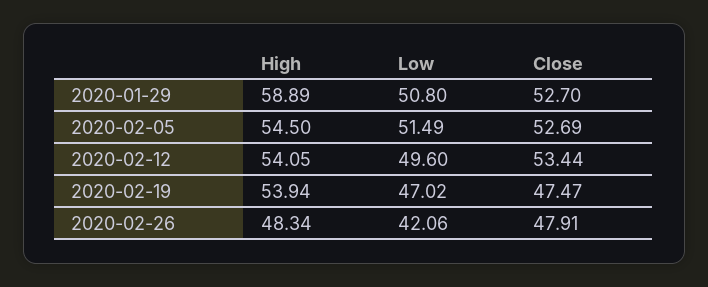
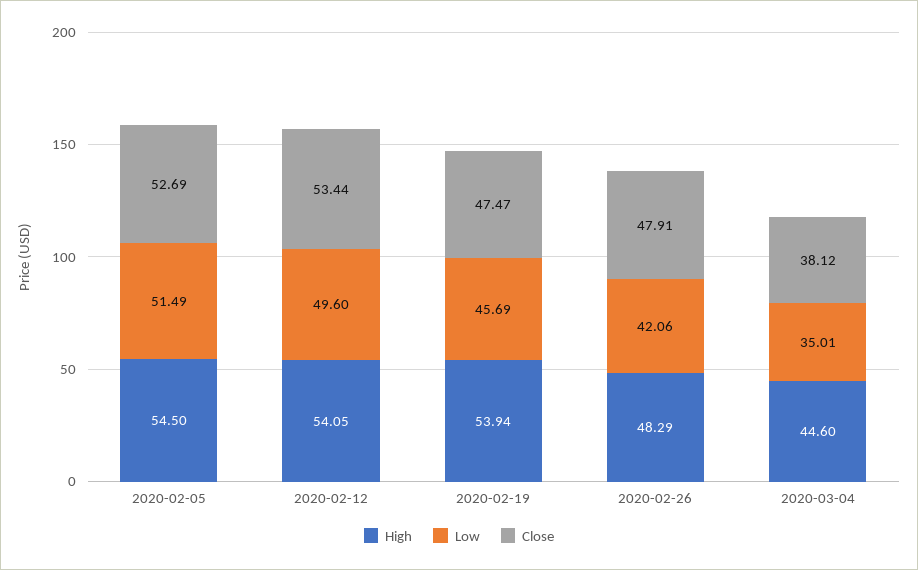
High, 2020-01-29: 58.89 -> none
Low, 2020-01-29: 50.8 -> none
Close, 2020-01-29: 52.7 -> none
Low, 2020-02-19: 47.02 -> 45.69
High, 2020-02-26: 48.34 -> 48.29
High, 2020-03-04: none -> 44.6
Low, 2020-03-04: none -> 35.01
Close, 2020-03-04: none -> 38.12

